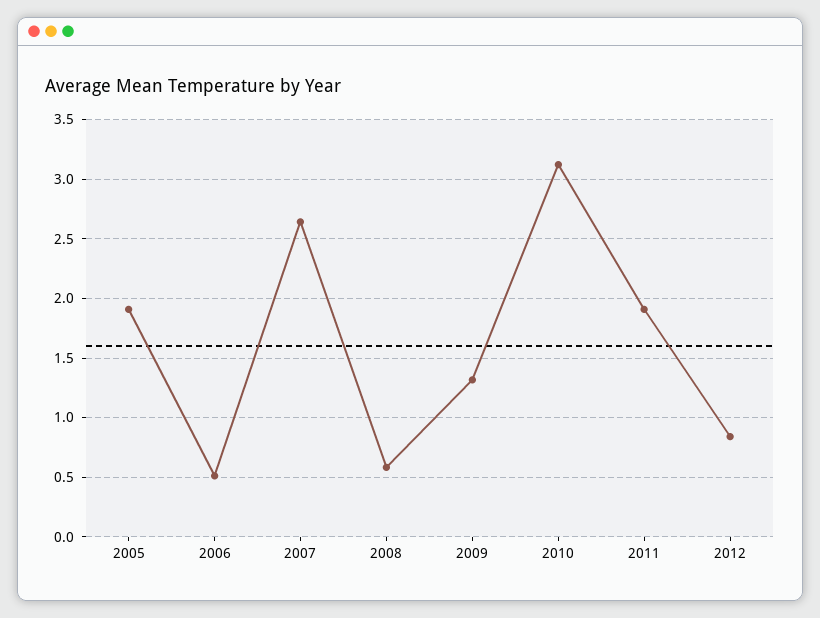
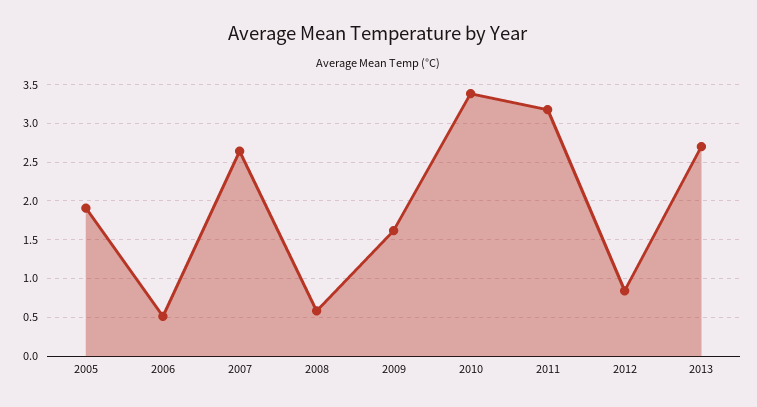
2009: 1.3 -> 1.6
2010: 3.1 -> 3.4
2011: 1.9 -> 3.2
2013: none -> 2.7

